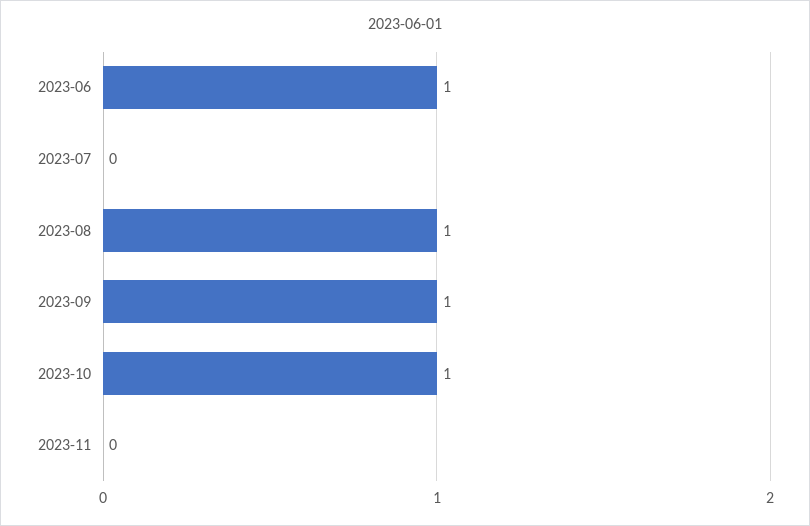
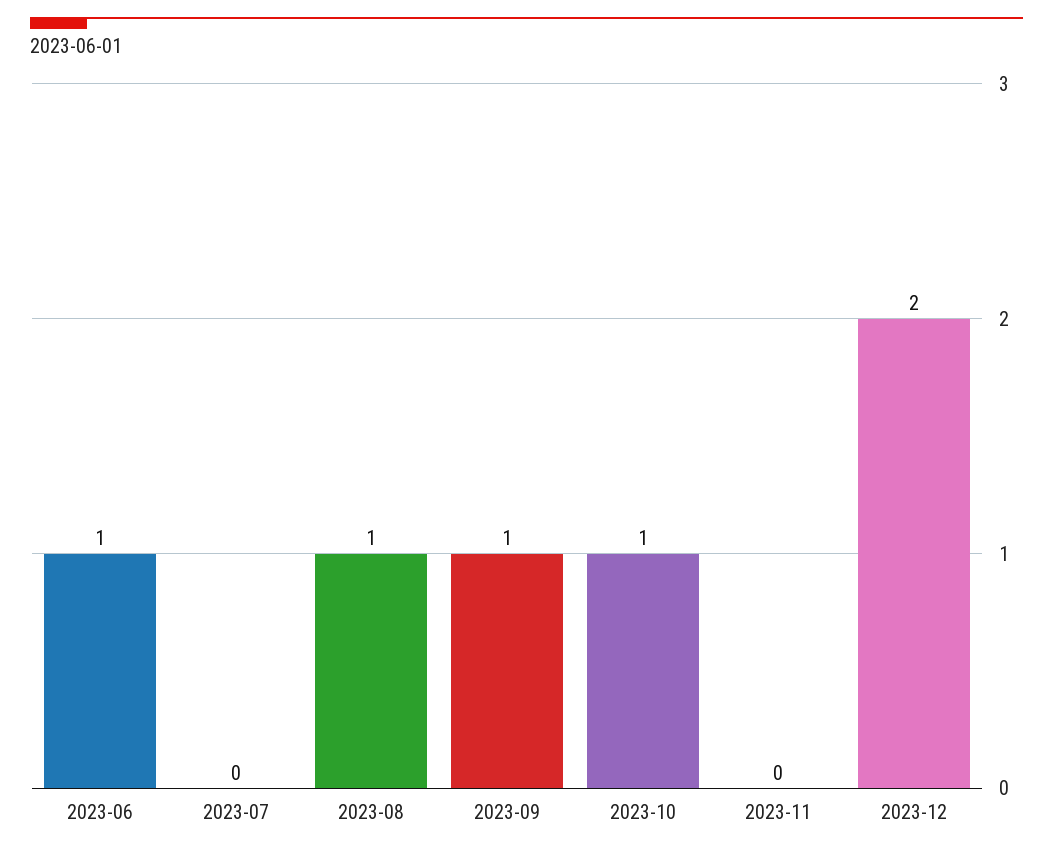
2023-12: none -> 2

